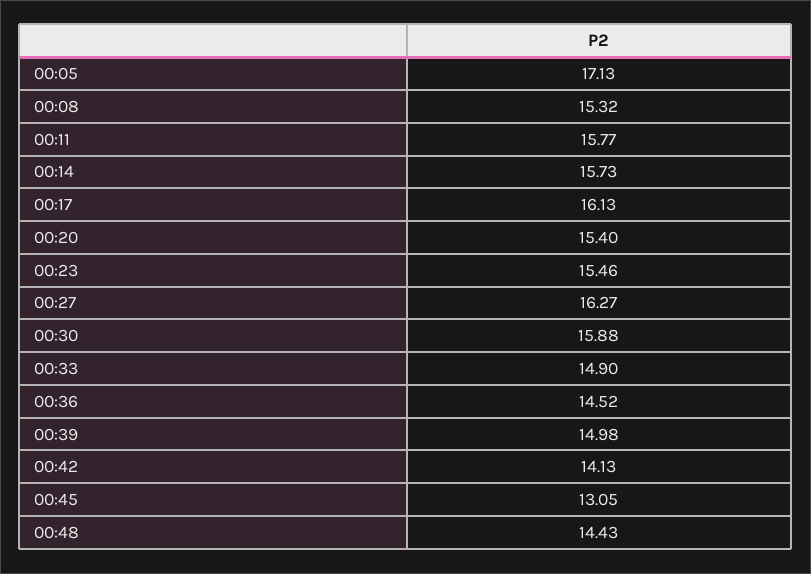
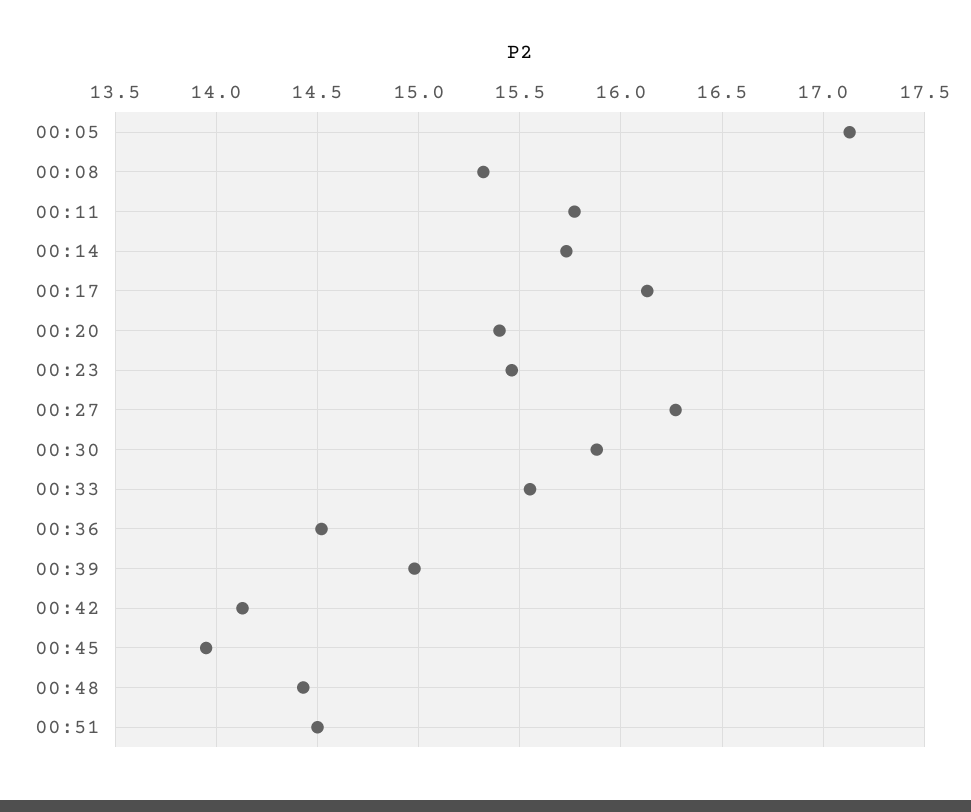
00:33: 14.9 -> 15.55
00:45: 13.05 -> 13.95
00:51: none -> 14.5

